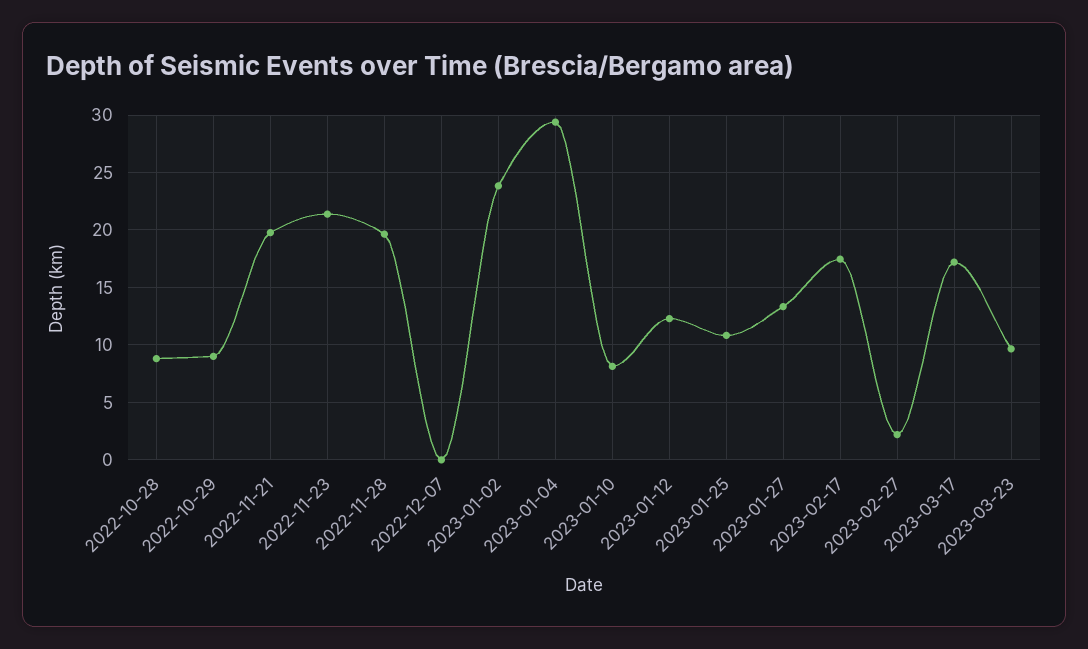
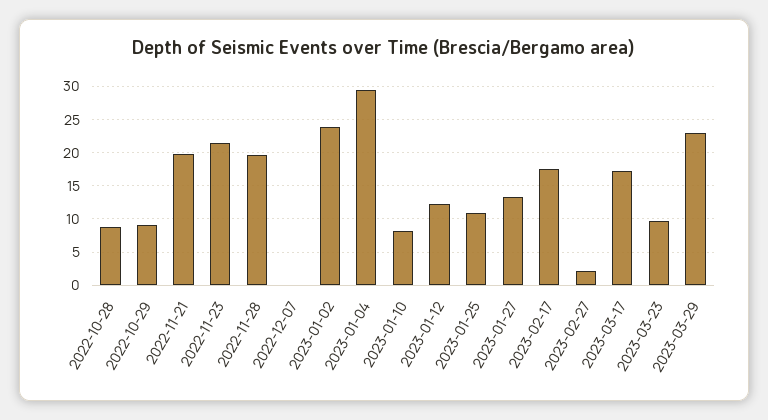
2023-03-29: none -> 23

